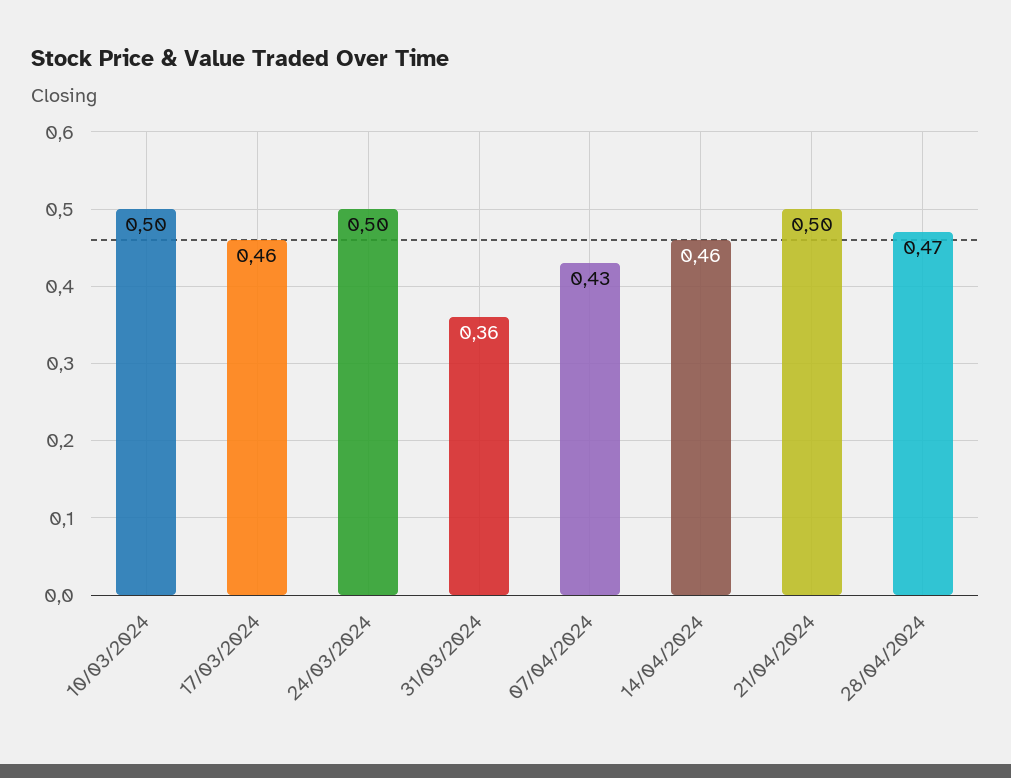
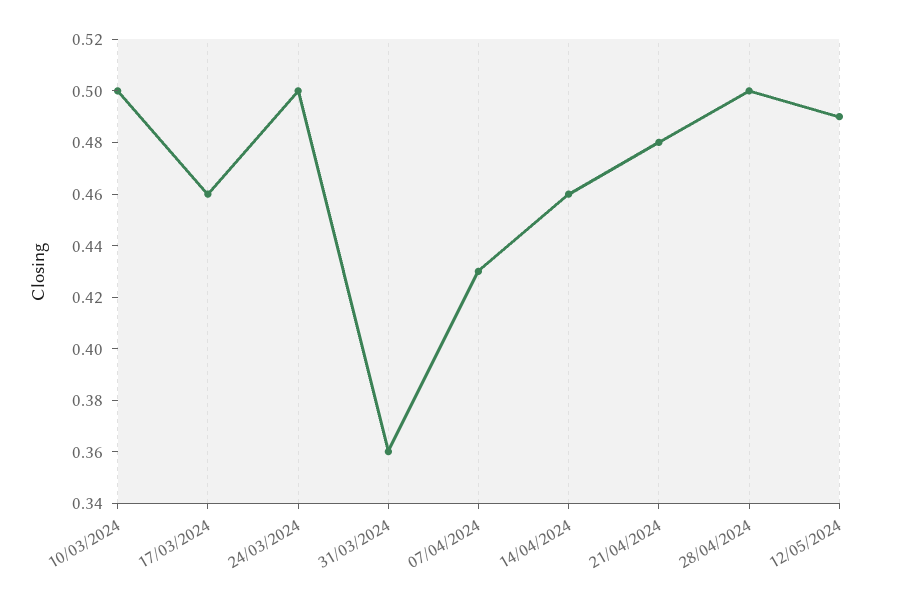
21/04/2024: 0.5 -> 0.48
28/04/2024: 0.47 -> 0.5
12/05/2024: none -> 0.49

